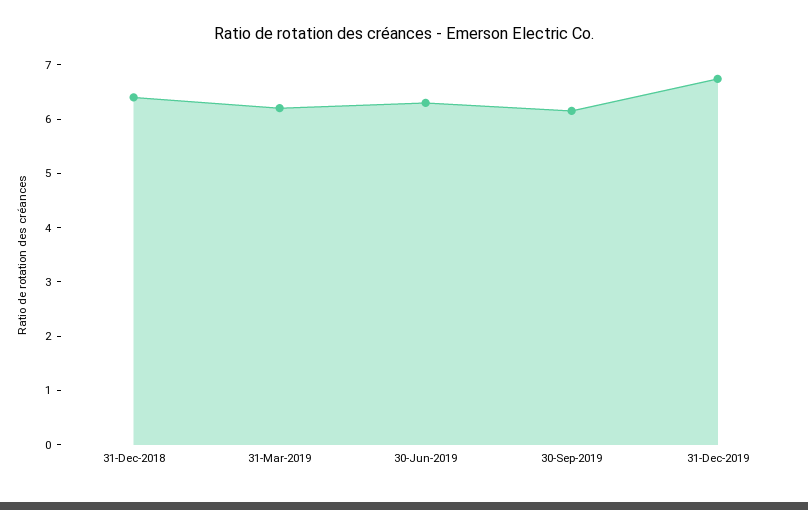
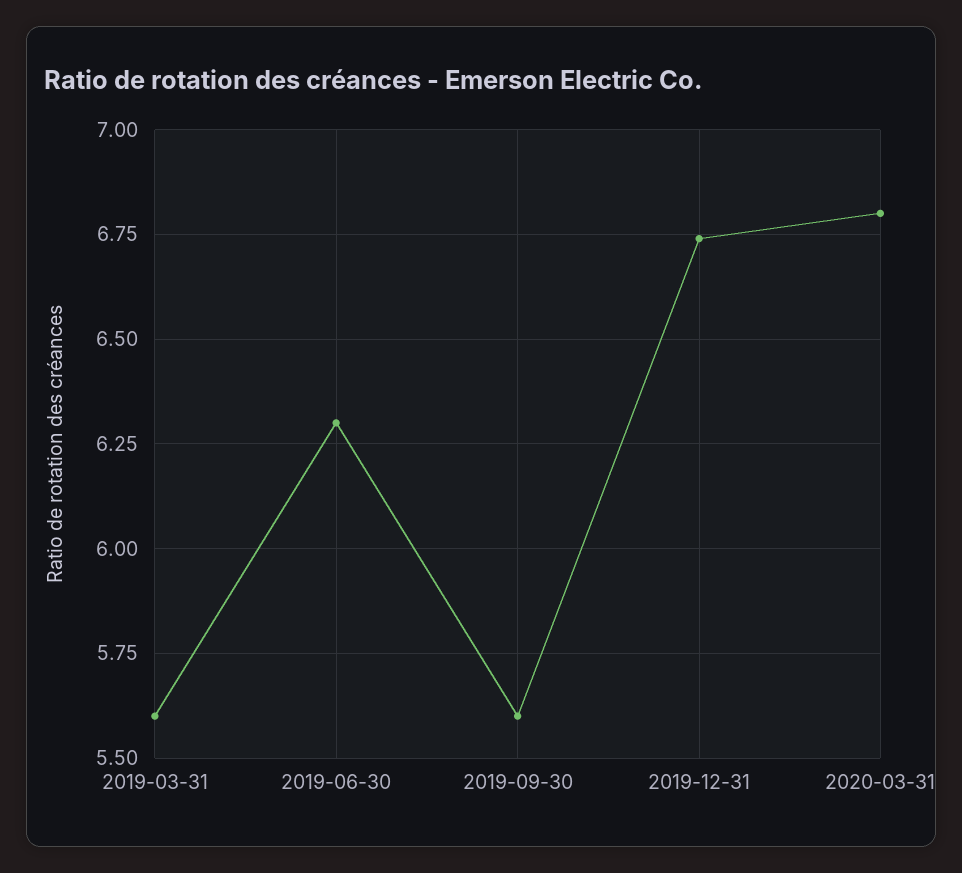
31-Dec-2018: 6.4 -> none
31-Mar-2019: 6.2 -> 5.6
30-Sep-2019: 6.2 -> 5.6
2020-03-31: none -> 6.8

